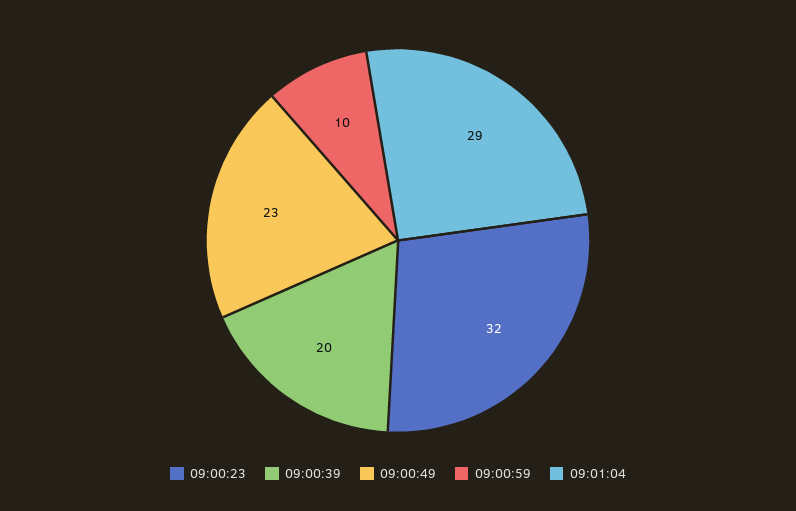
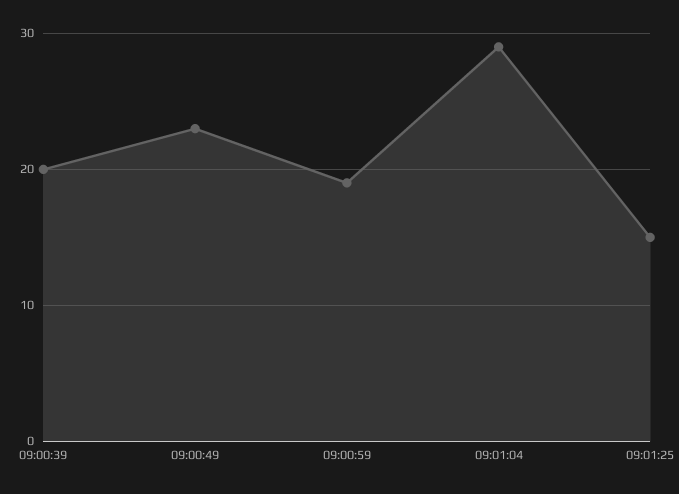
09:00:23: 32 -> none
09:00:59: 10 -> 19
09:01:25: none -> 15

